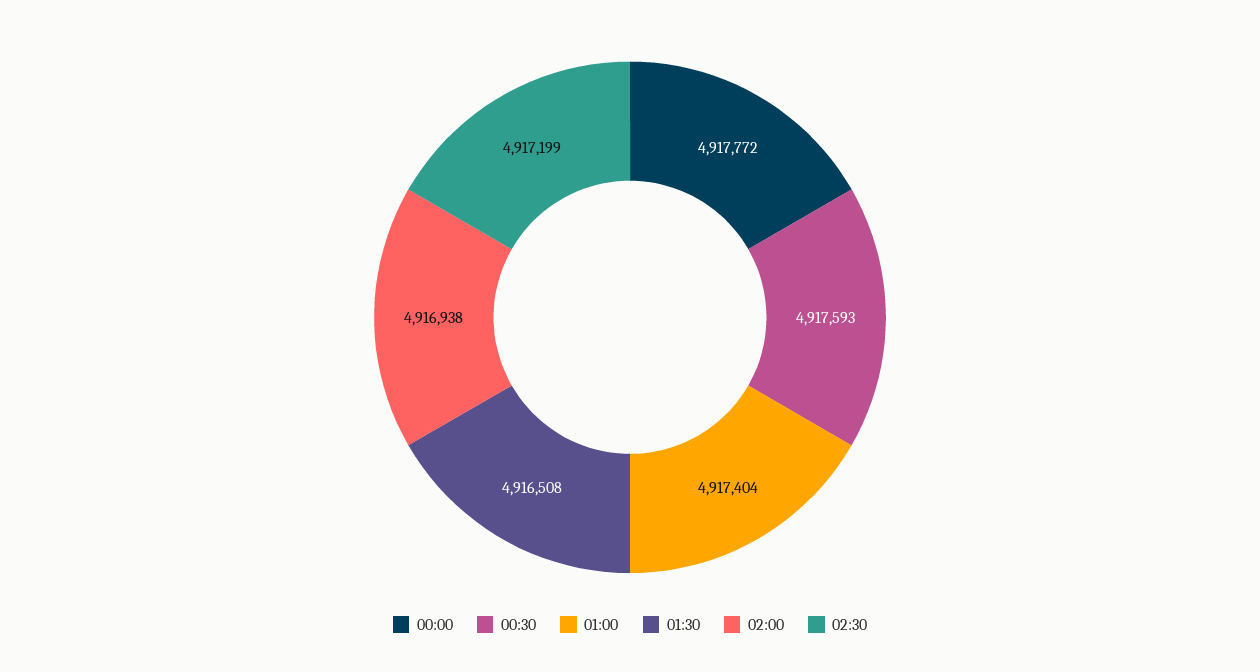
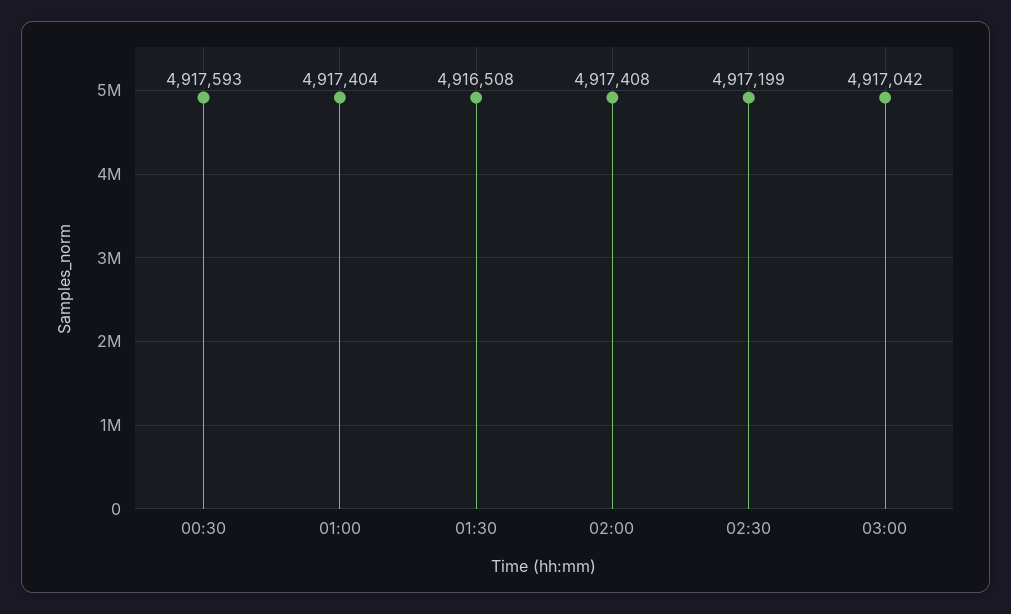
00:00: 4917772 -> none
02:00: 4916938 -> 4917408
03:00: none -> 4917042

